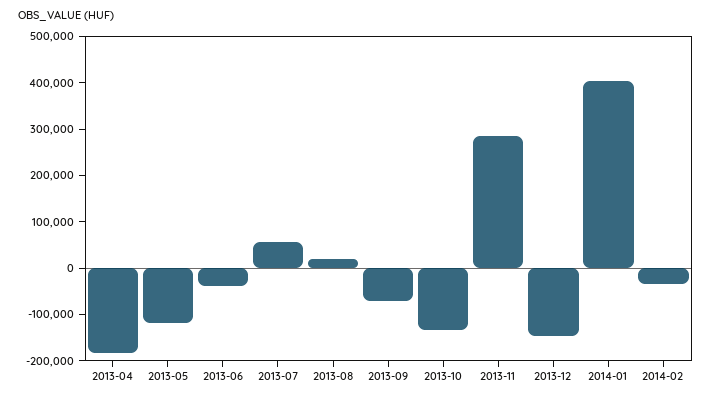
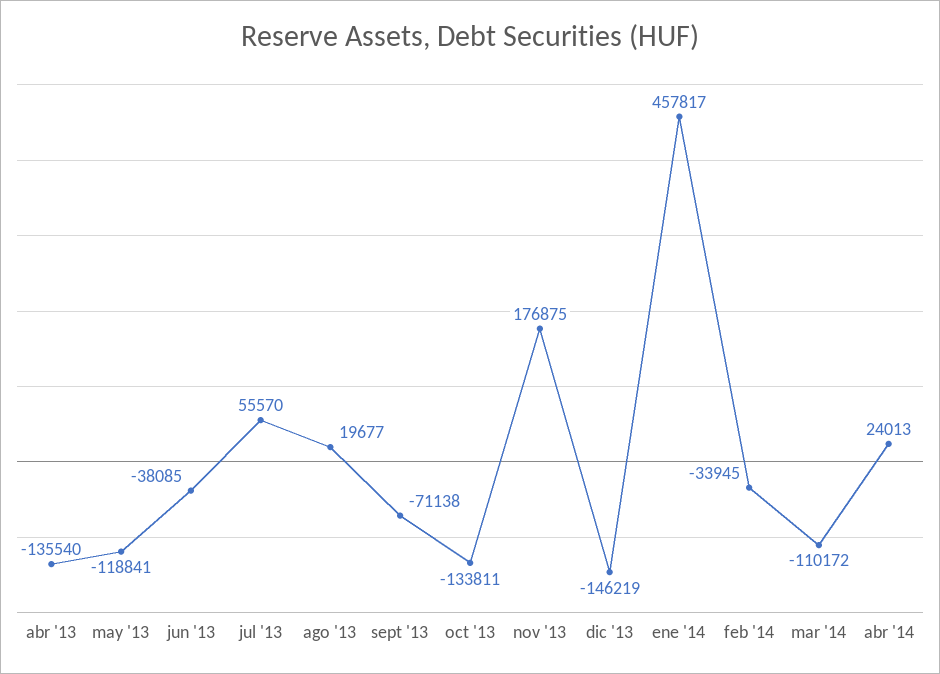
2013-04: -180000 -> -135540
2013-11: 280000 -> 176875
2014-01: 400000 -> 457817
mar '14: none -> -110172
abr '14: none -> 24013

